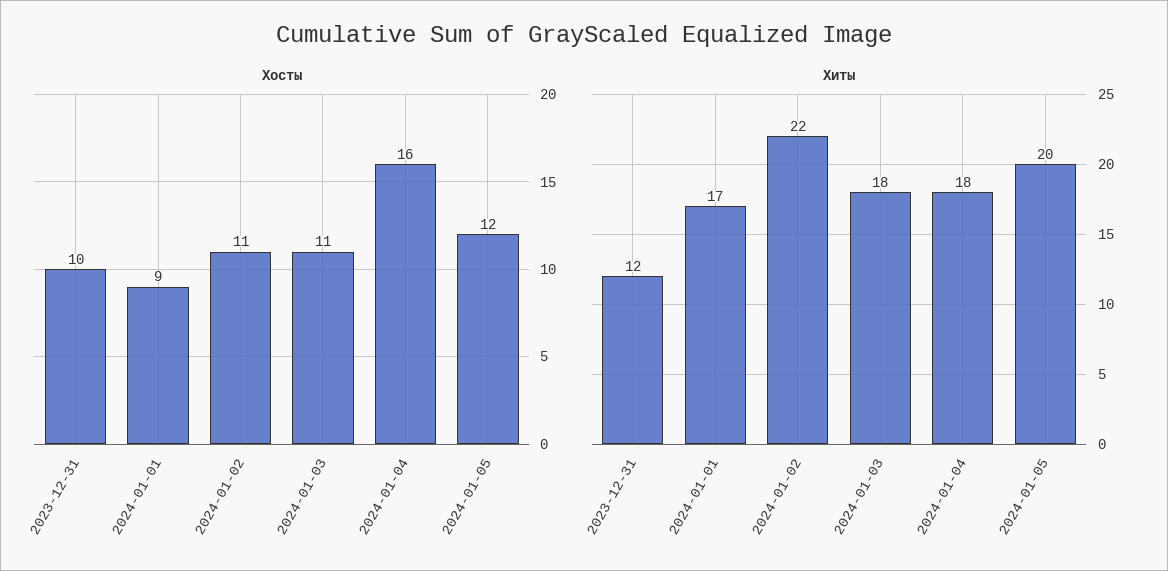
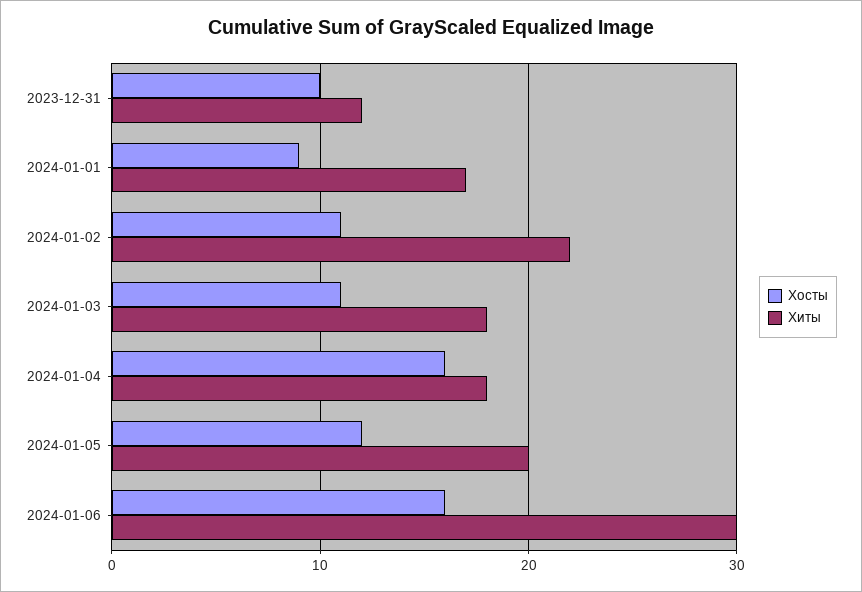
Хосты, 2024-01-06: none -> 16
Хиты, 2024-01-06: none -> 30

